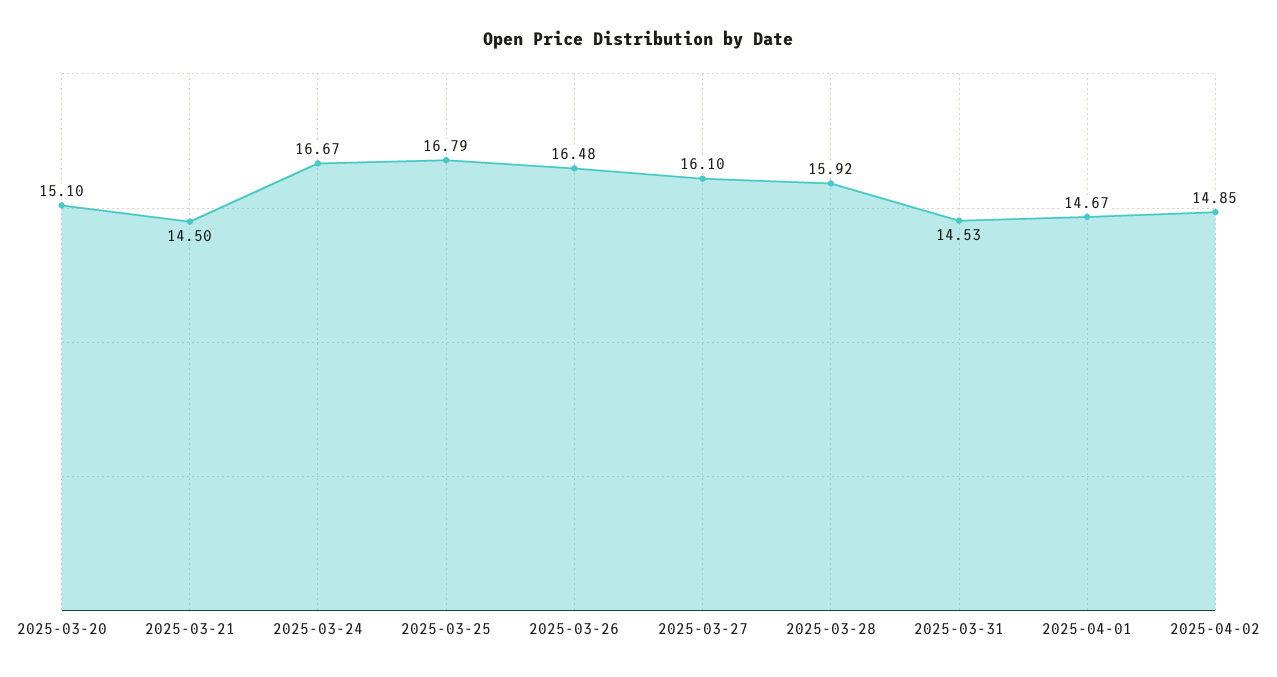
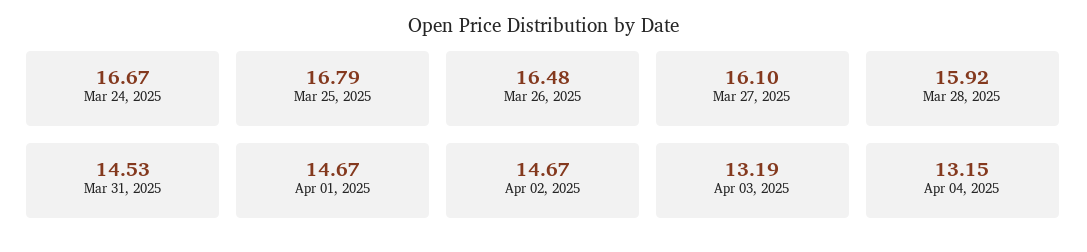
2025-03-20: 15.1 -> none
2025-03-21: 14.5 -> none
2025-04-02: 14.85 -> 14.67
Apr 03, 2025: none -> 13.19
Apr 04, 2025: none -> 13.15

